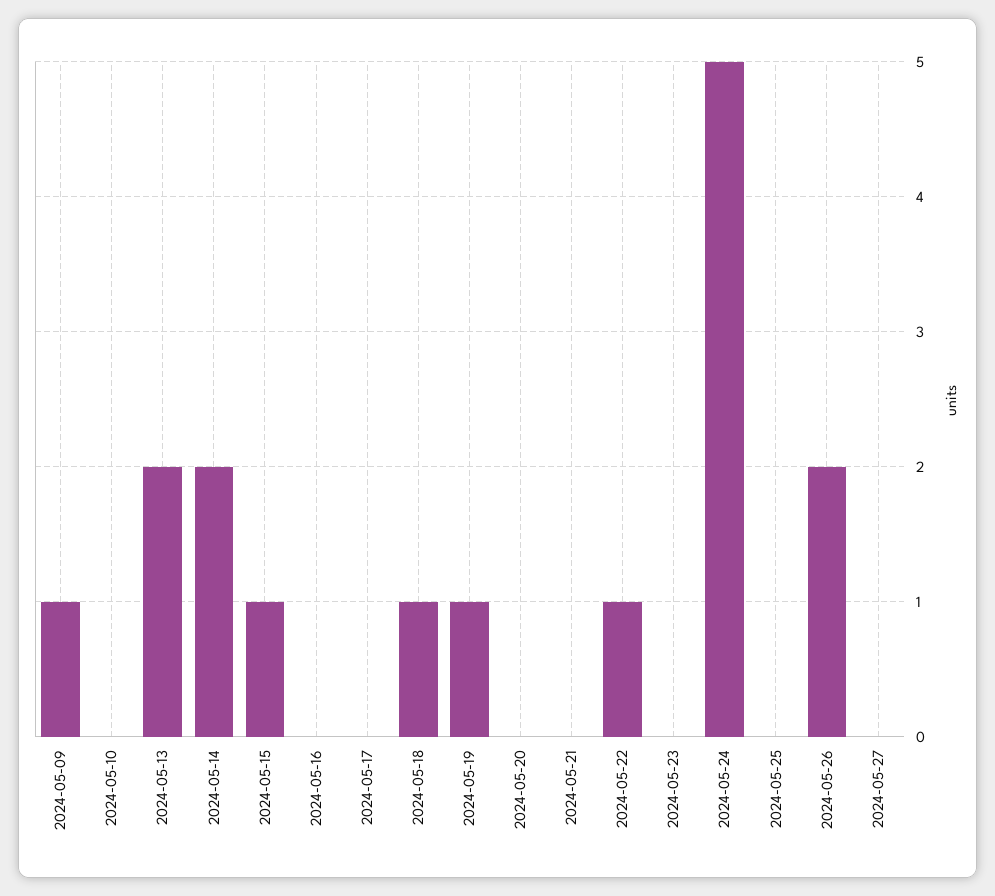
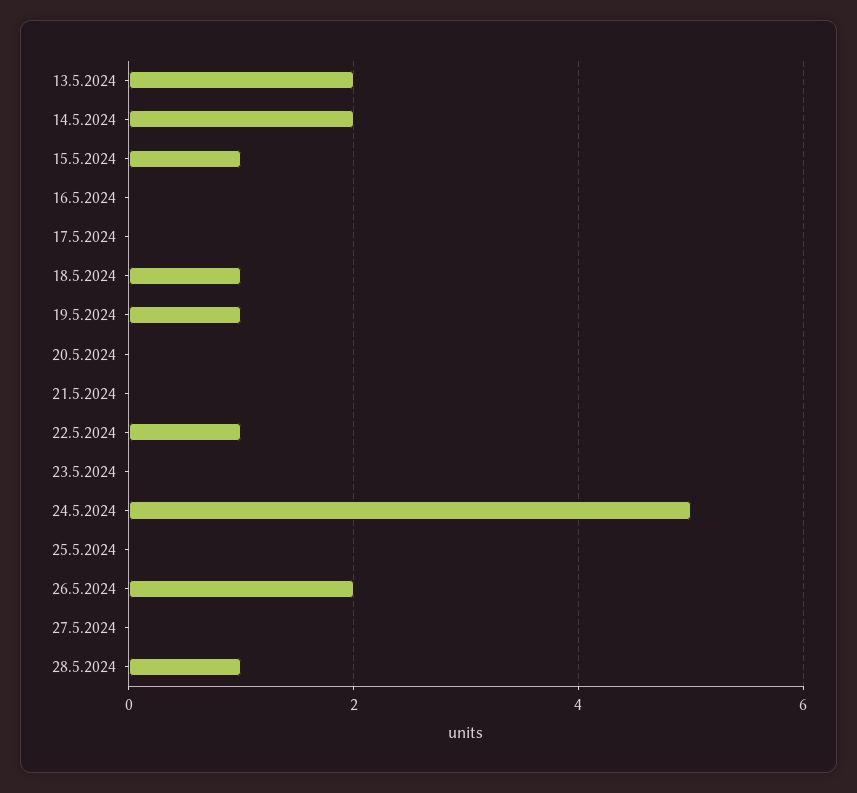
2024-05-09: 1 -> none
2024-05-10: 0 -> none
28.5.2024: none -> 1

